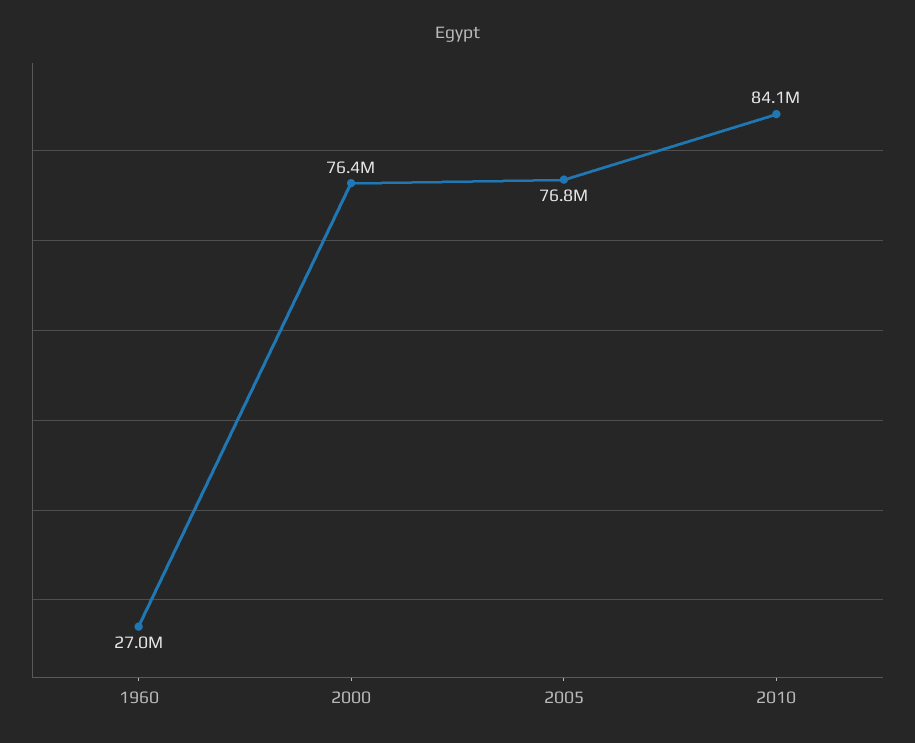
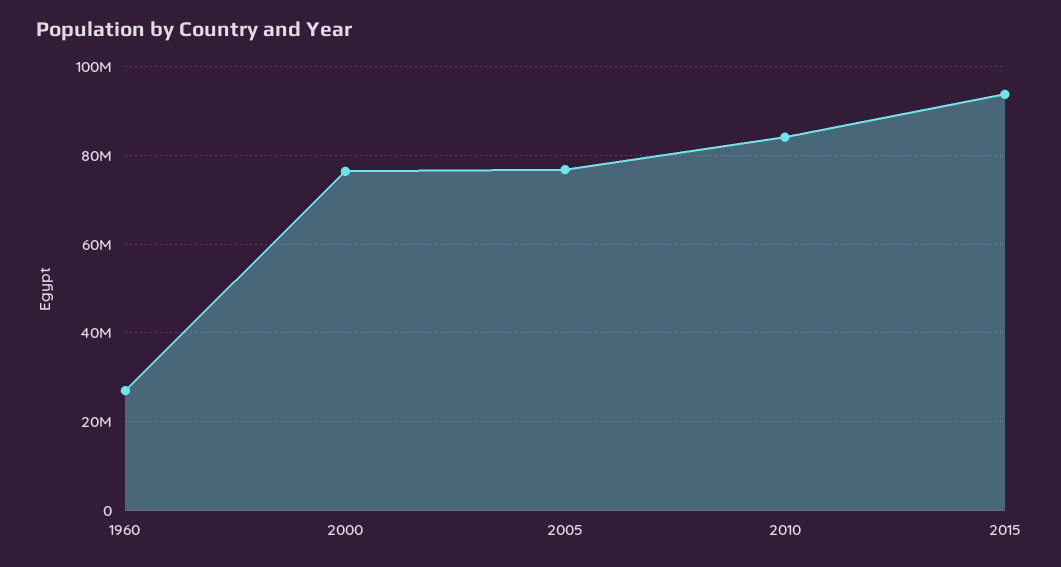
2015: none -> 94000000

